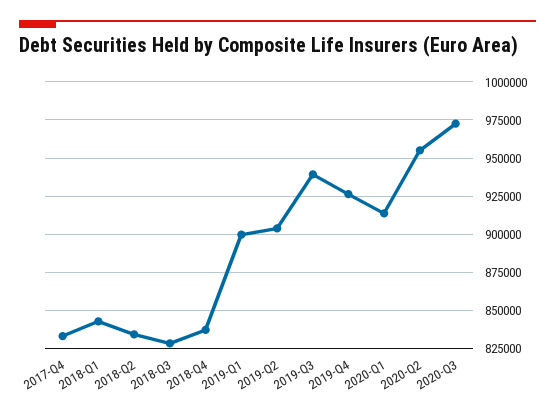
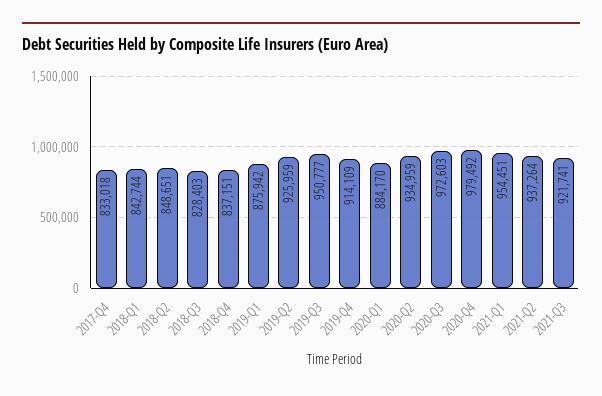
2018-Q2: 835000 -> 848651
2019-Q1: 900000 -> 875942
2019-Q2: 905000 -> 925959
2019-Q3: 940000 -> 950777
2019-Q4: 925000 -> 914109
2020-Q1: 915000 -> 884170
2020-Q2: 955000 -> 934959
2020-Q4: none -> 979492
2021-Q1: none -> 954451
2021-Q2: none -> 937264
2021-Q3: none -> 921741

